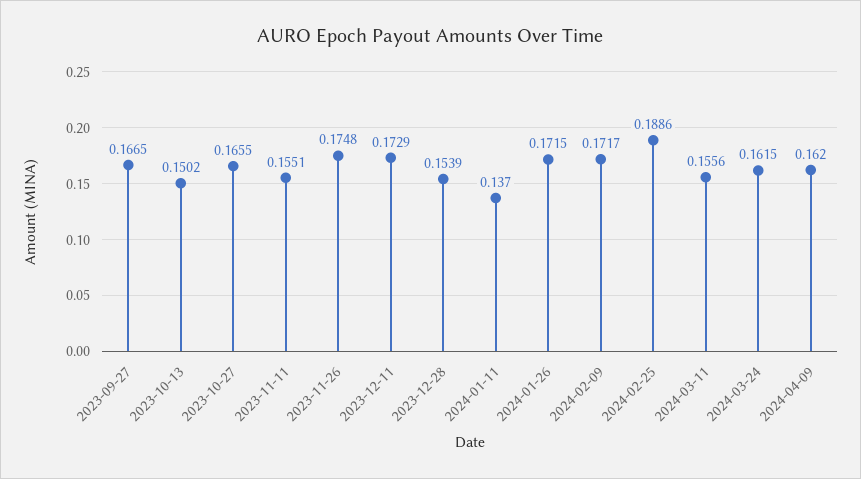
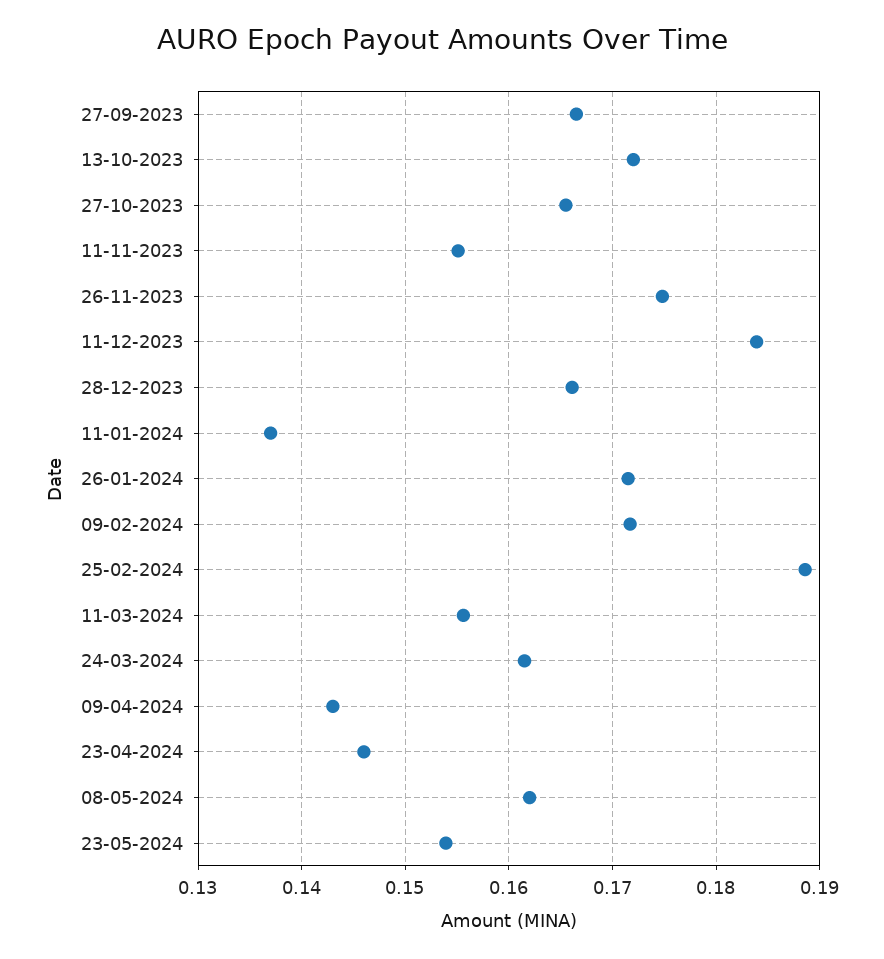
2023-10-13: 0.1502 -> 0.172
2023-12-11: 0.1729 -> 0.184
2023-12-28: 0.1539 -> 0.166
2024-04-09: 0.162 -> 0.143
23-04-2024: none -> 0.146
08-05-2024: none -> 0.162
23-05-2024: none -> 0.154

